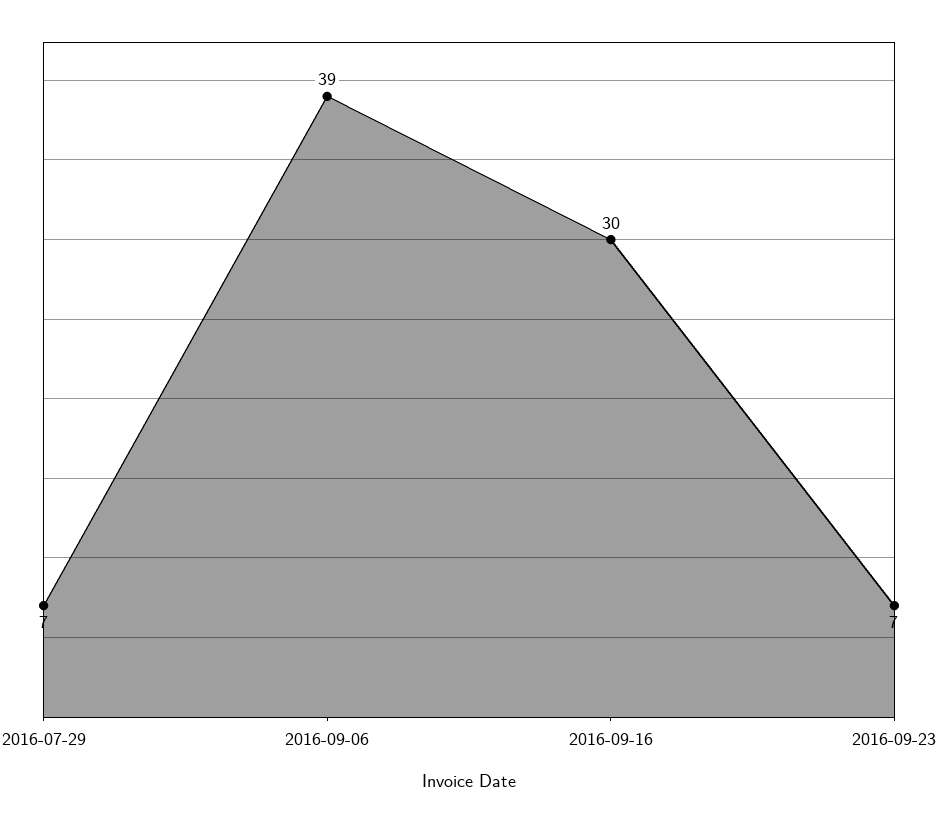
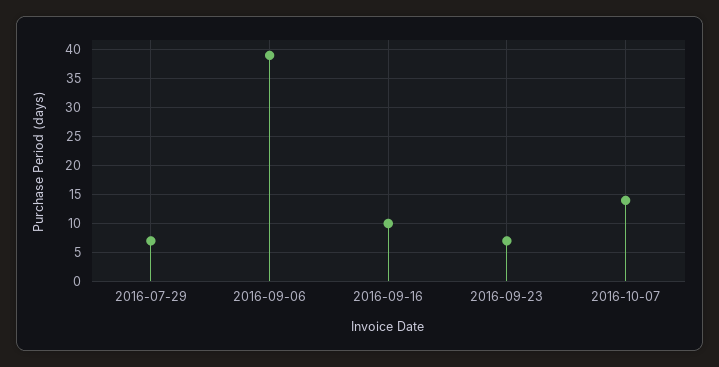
2016-09-16: 30 -> 10
2016-10-07: none -> 15

